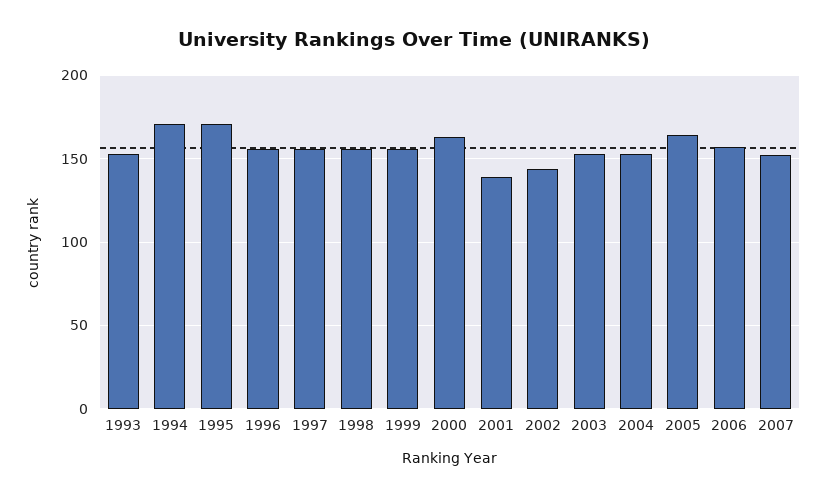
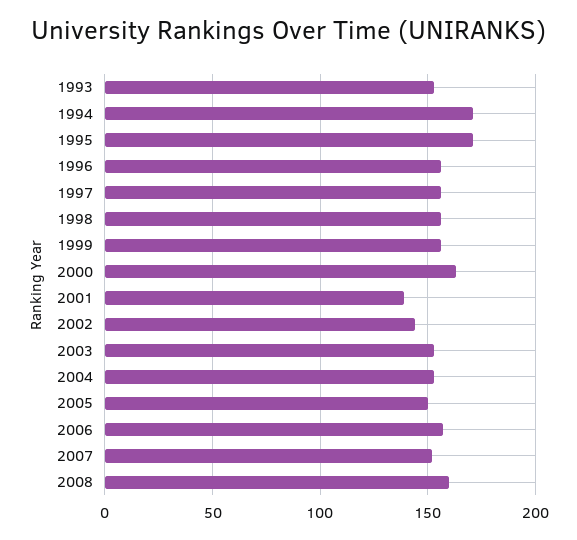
2005: 165 -> 150
2008: none -> 160

